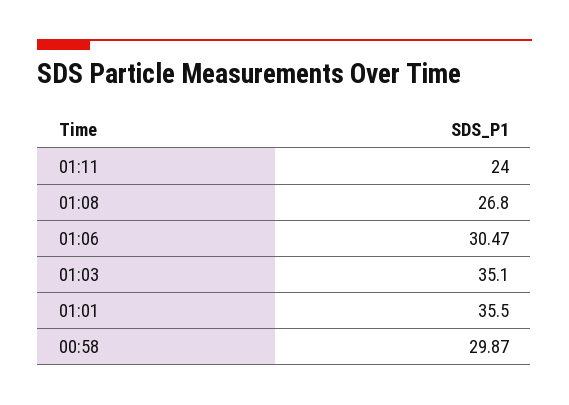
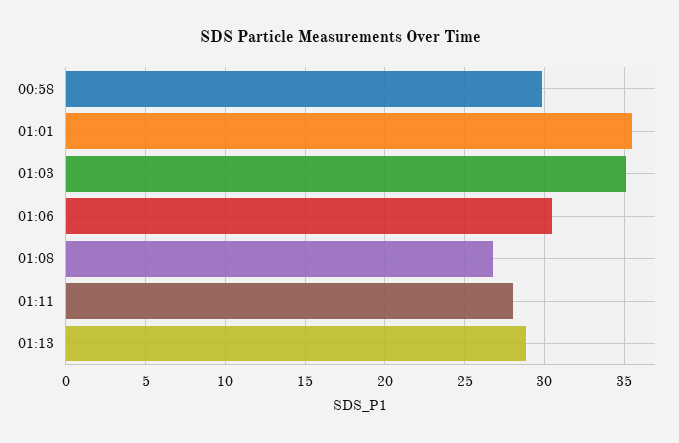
01:11: 24 -> 28
01:13: none -> 29

